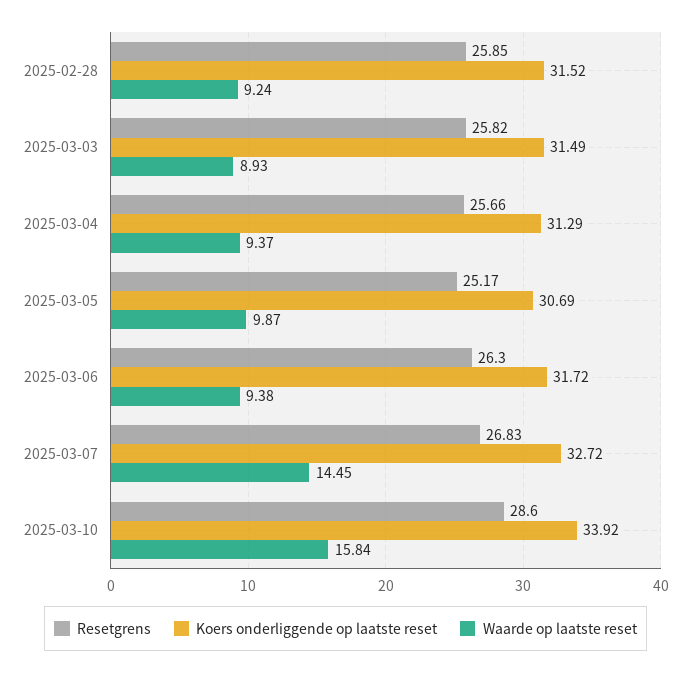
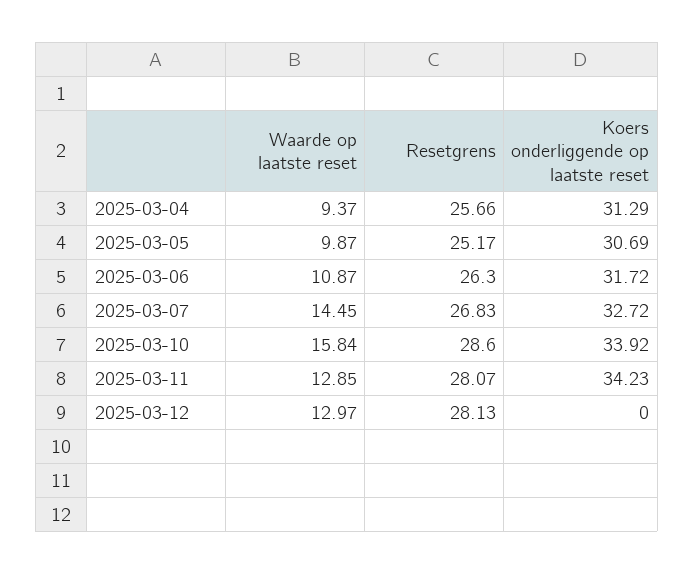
Resetgrens, 2025-02-28: 25.85 -> none
Koers onderliggende op laatste reset, 2025-02-28: 31.52 -> none
Waarde op laatste reset, 2025-02-28: 9.24 -> none
Resetgrens, 2025-03-03: 25.82 -> none
Koers onderliggende op laatste reset, 2025-03-03: 31.49 -> none
Waarde op laatste reset, 2025-03-03: 8.93 -> none
Waarde op laatste reset, 2025-03-06: 9.38 -> 10.87
Waarde op laatste reset, 2025-03-11: none -> 12.85
Resetgrens, 2025-03-11: none -> 28.07
Koers onderliggende op laatste reset, 2025-03-11: none -> 34.23
Waarde op laatste reset, 2025-03-12: none -> 12.97
Resetgrens, 2025-03-12: none -> 28.13
Koers onderliggende op laatste reset, 2025-03-12: none -> 0

